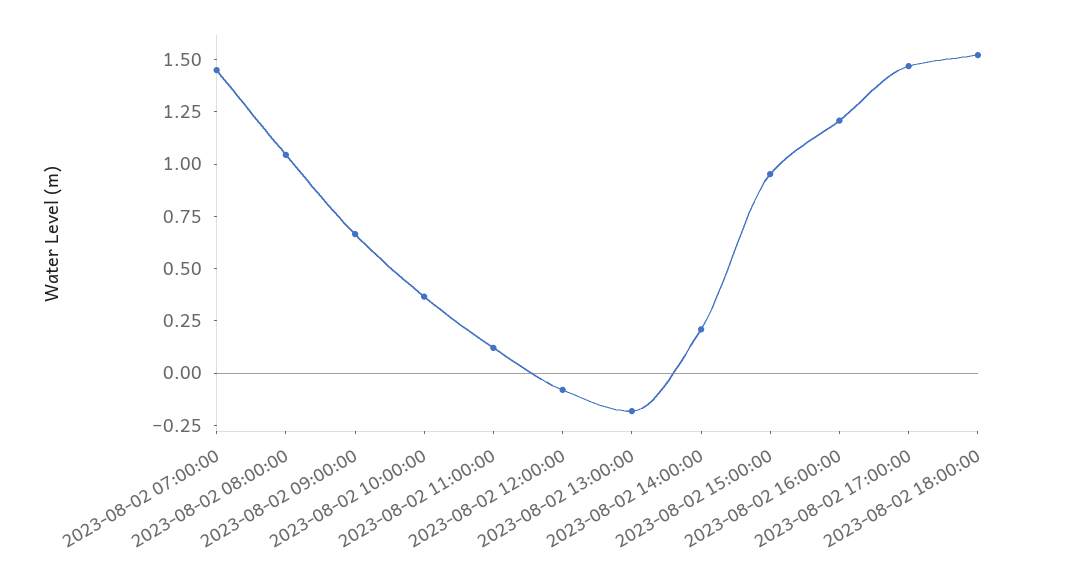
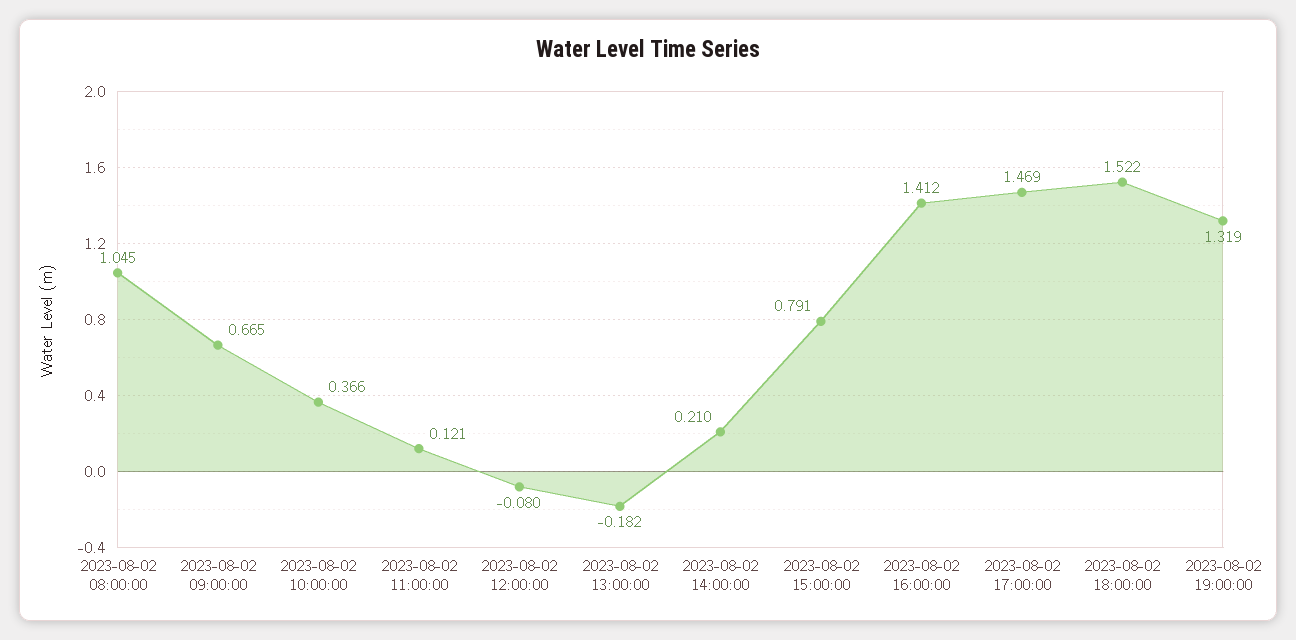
2023-08-02 07:00:00: 1.45 -> none
2023-08-02 15:00:00: 0.95 -> 0.791
2023-08-02 16:00:00: 1.2 -> 1.412
2023-08-02 19:00:00: none -> 1.319

